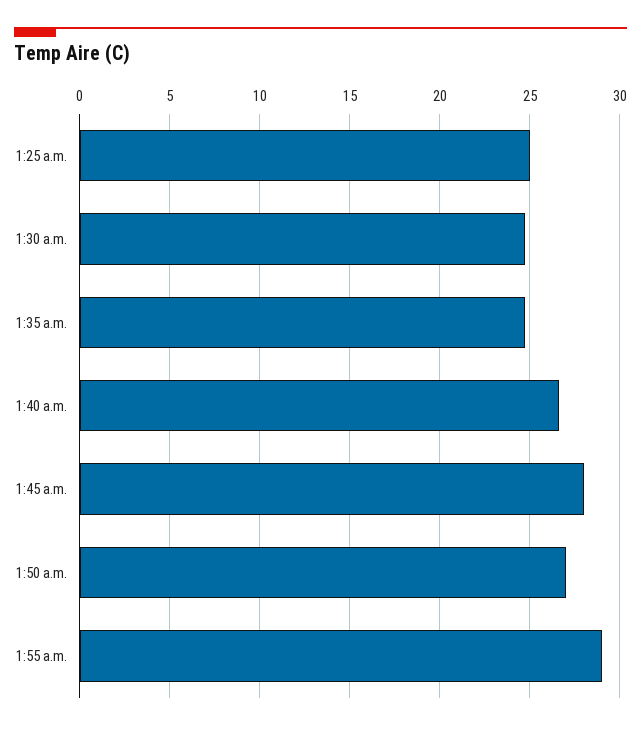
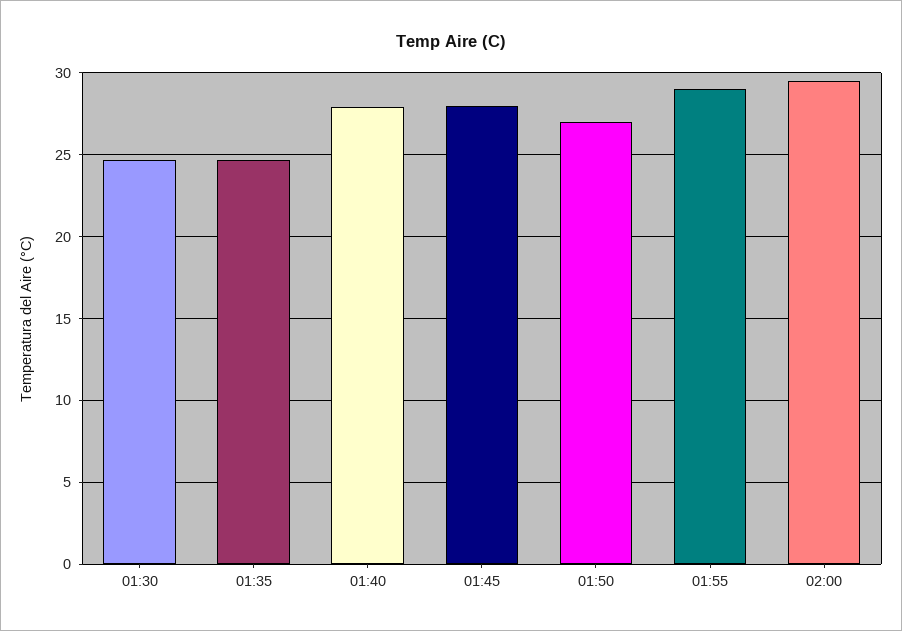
1:25 a.m.: 25 -> none
1:40 a.m.: 26.5 -> 28
02:00: none -> 29.5

